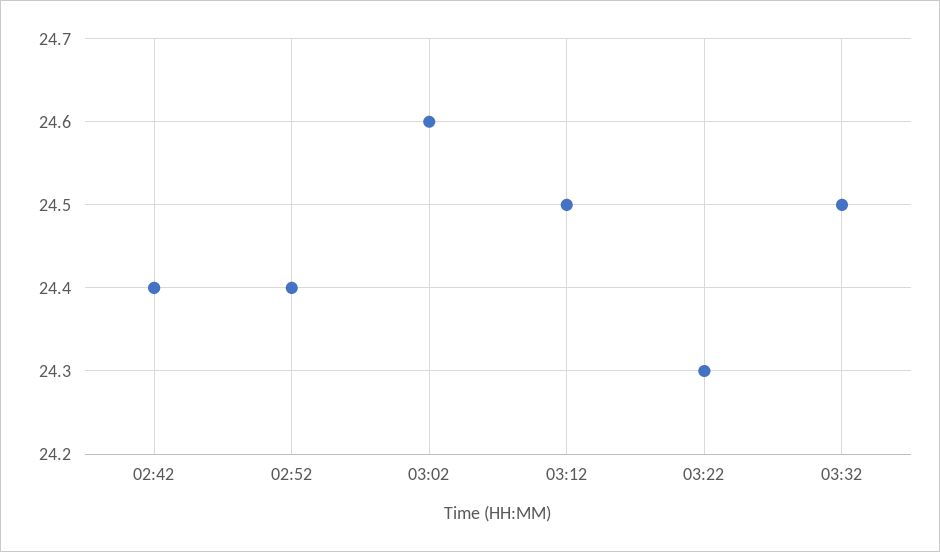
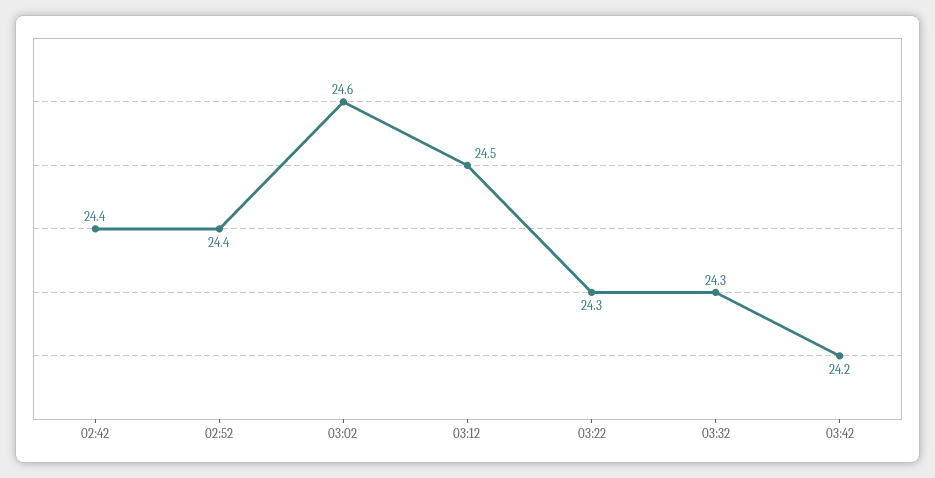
03:32: 24.5 -> 24.3
03:42: none -> 24.2

